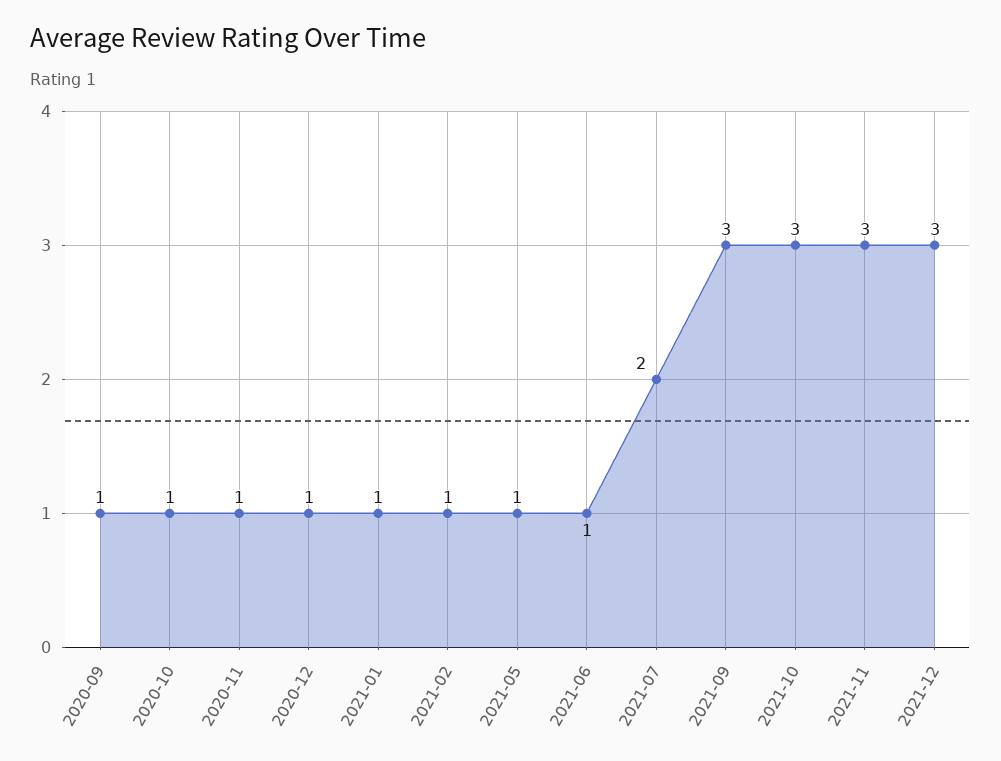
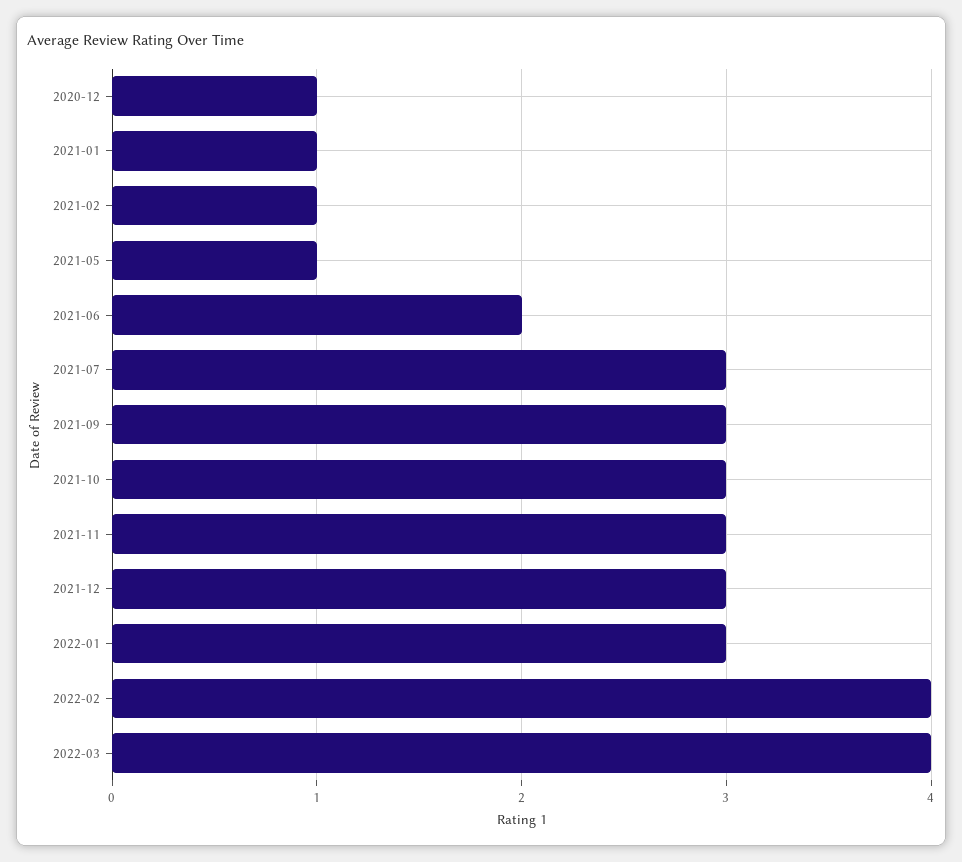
2020-09: 1 -> none
2020-10: 1 -> none
2020-11: 1 -> none
2021-06: 1 -> 2
2021-07: 2 -> 3
2022-01: none -> 3
2022-02: none -> 4
2022-03: none -> 4

